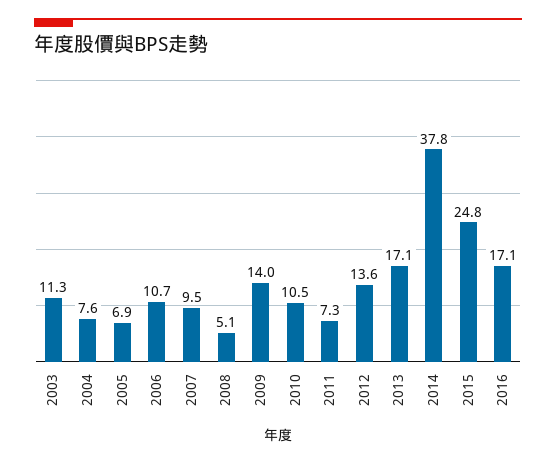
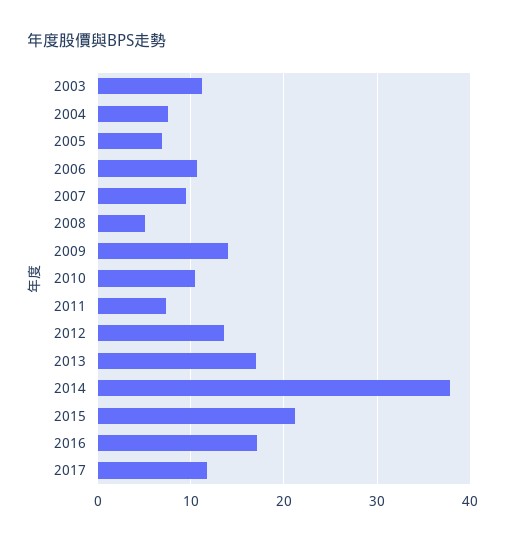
2015: 24.8 -> 21
2017: none -> 12

